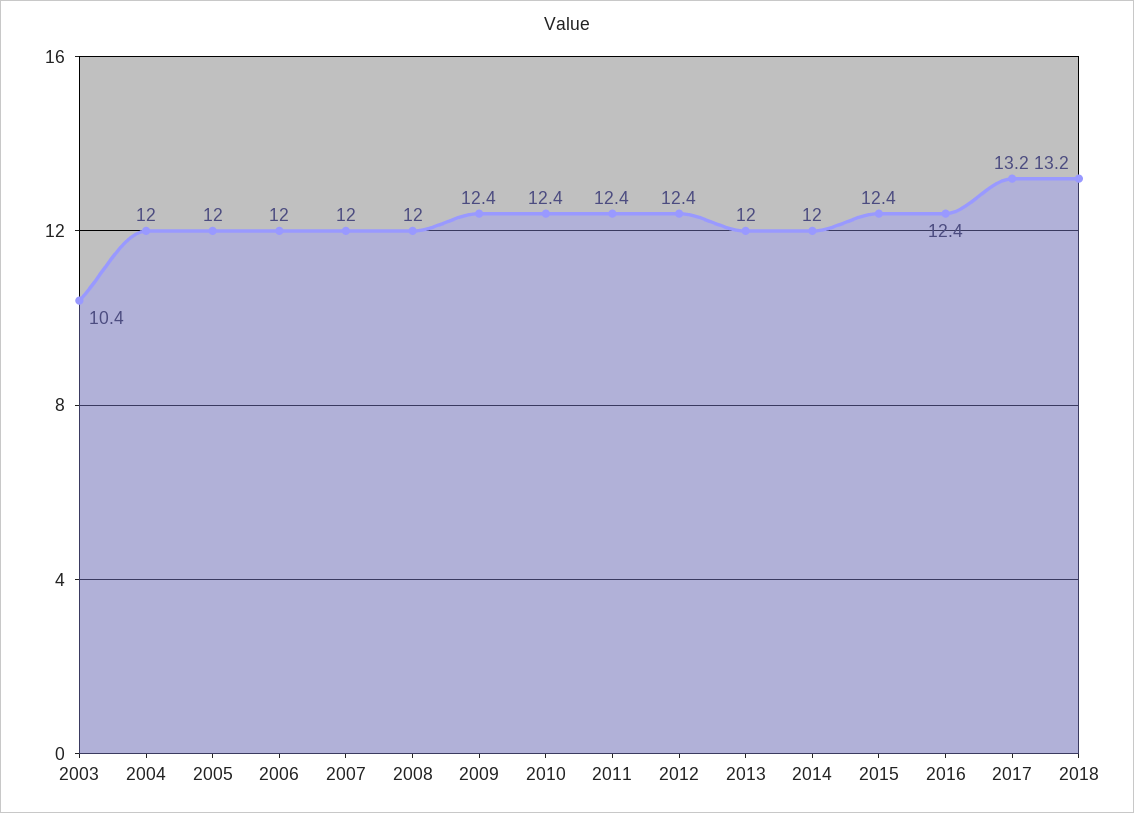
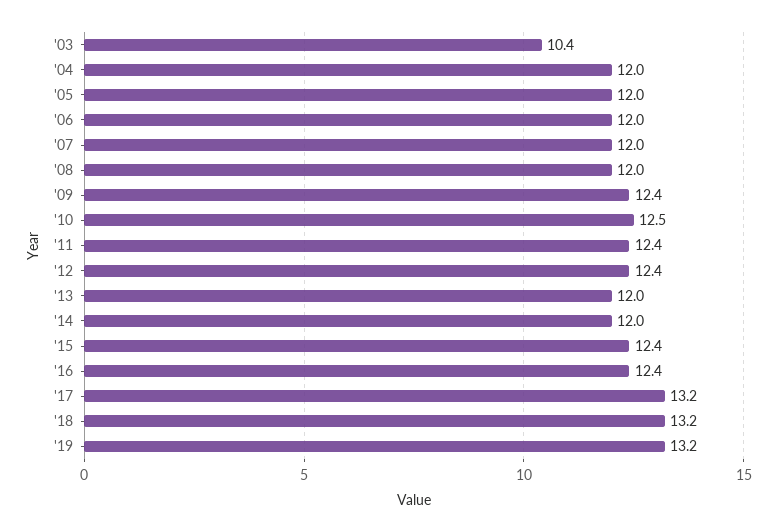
2010: 12.4 -> 12.5
'19: none -> 13.2

